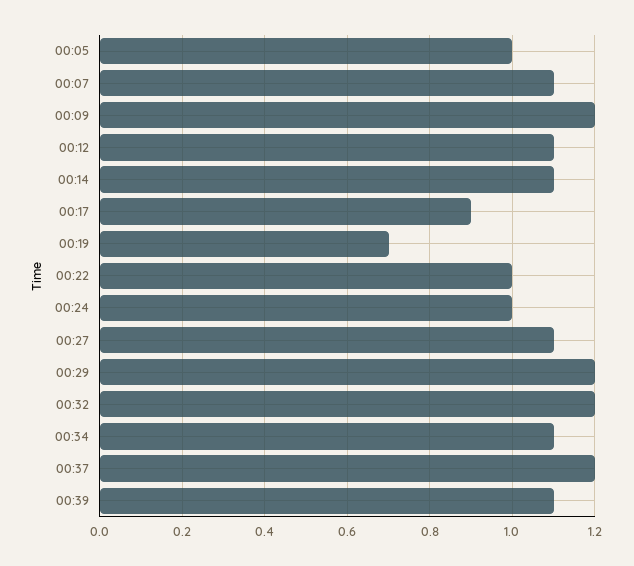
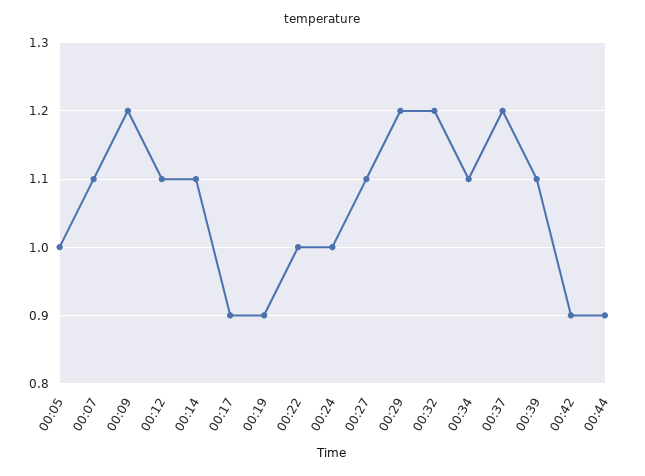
00:19: 0.7 -> 0.9
00:42: none -> 0.9
00:44: none -> 0.9

